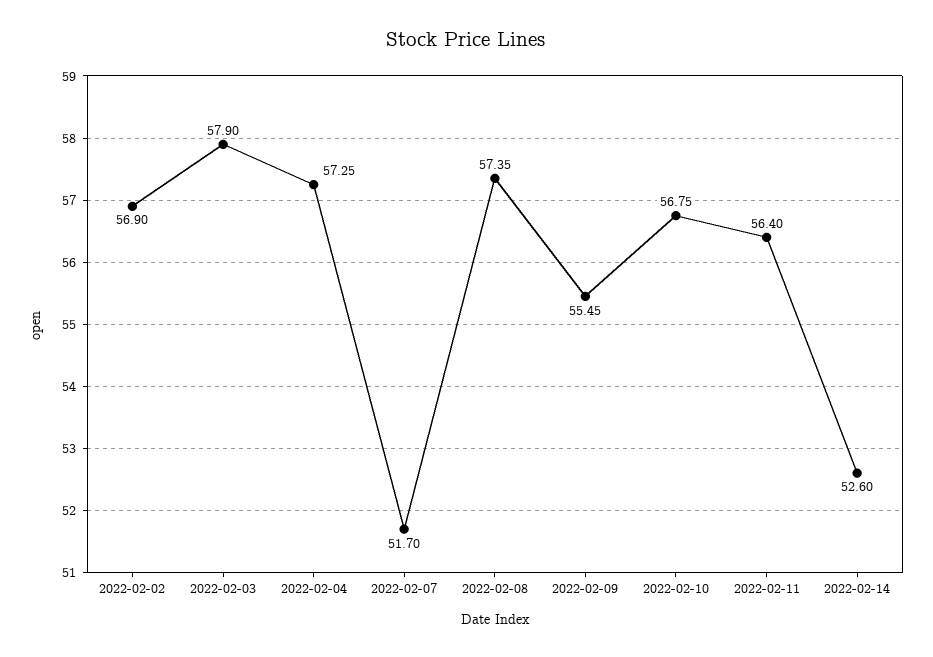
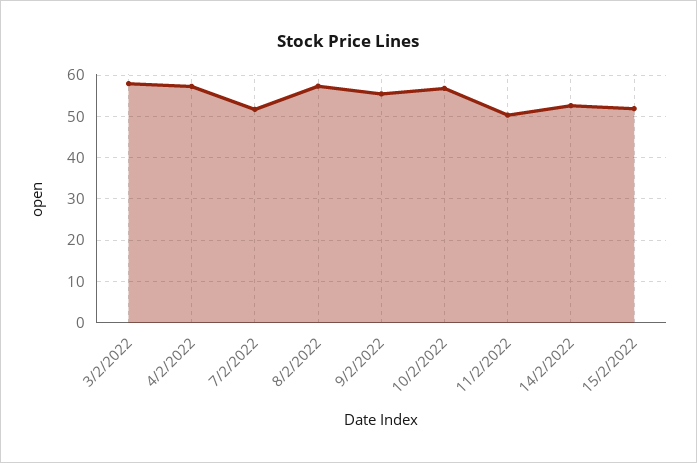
2022-02-02: 56.9 -> none
2022-02-11: 56.4 -> 50
15/2/2022: none -> 52

